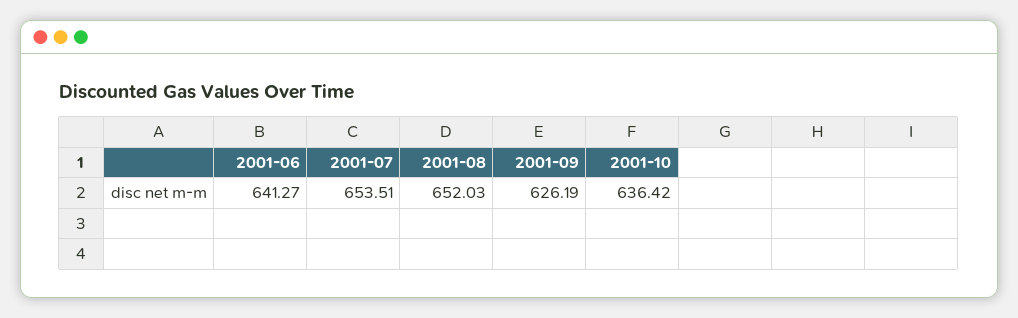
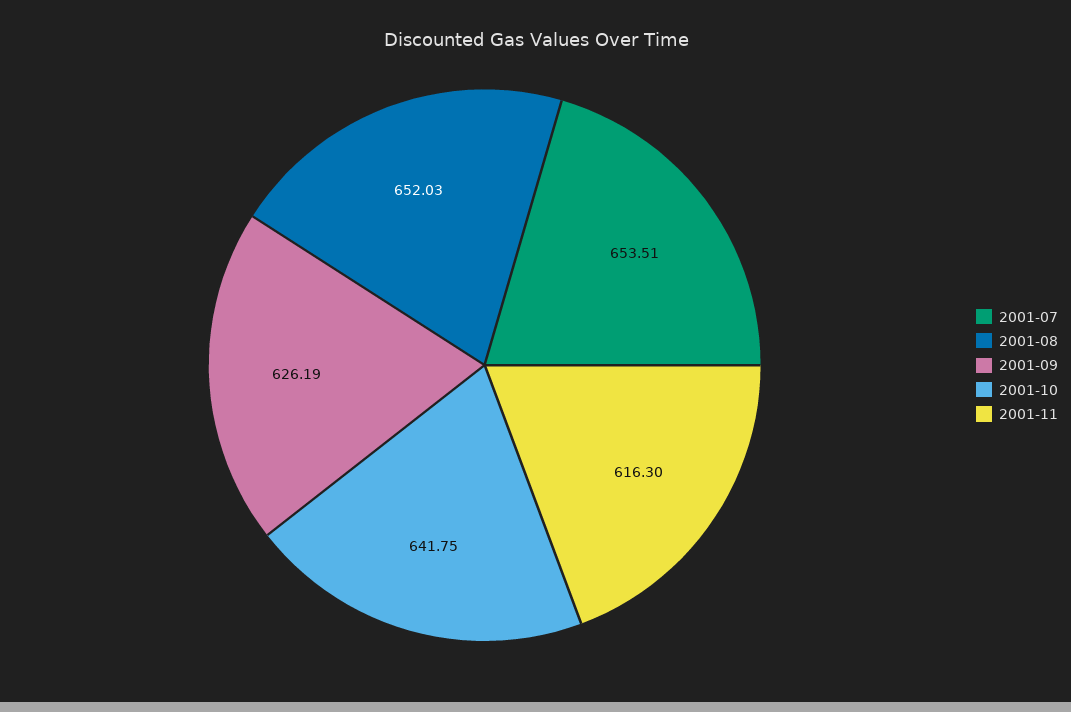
2001-06: 641.27 -> none
2001-10: 636.42 -> 641.75
2001-11: none -> 616.3

